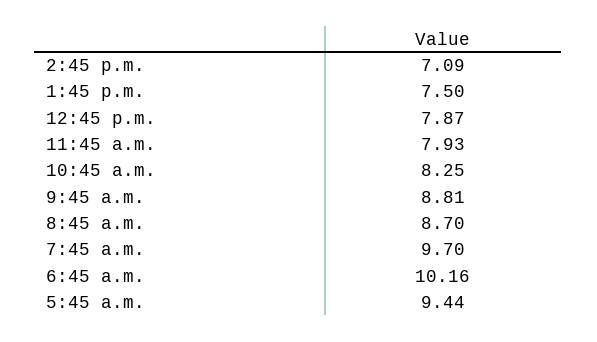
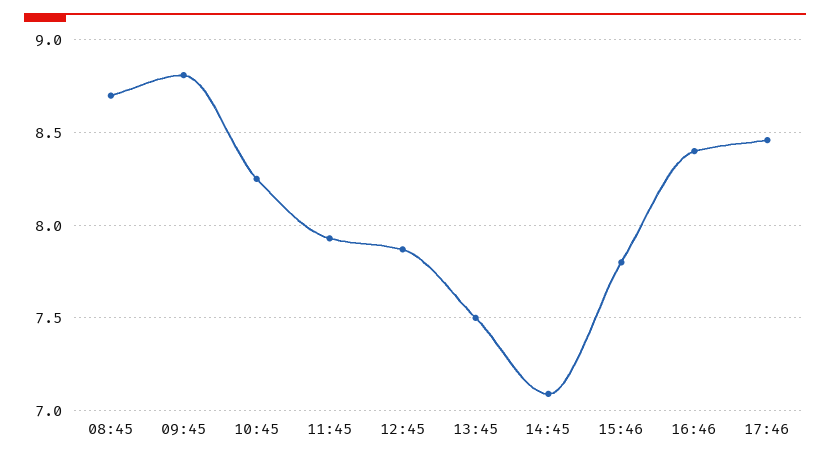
7:45 a.m.: 9.7 -> none
6:45 a.m.: 10.16 -> none
5:45 a.m.: 9.44 -> none
15:46: none -> 7.8
16:46: none -> 8.4
17:46: none -> 8.45

